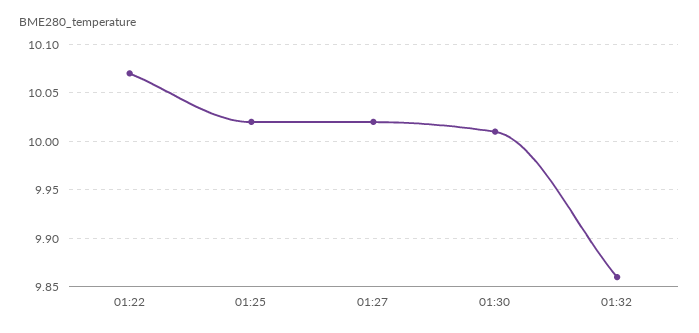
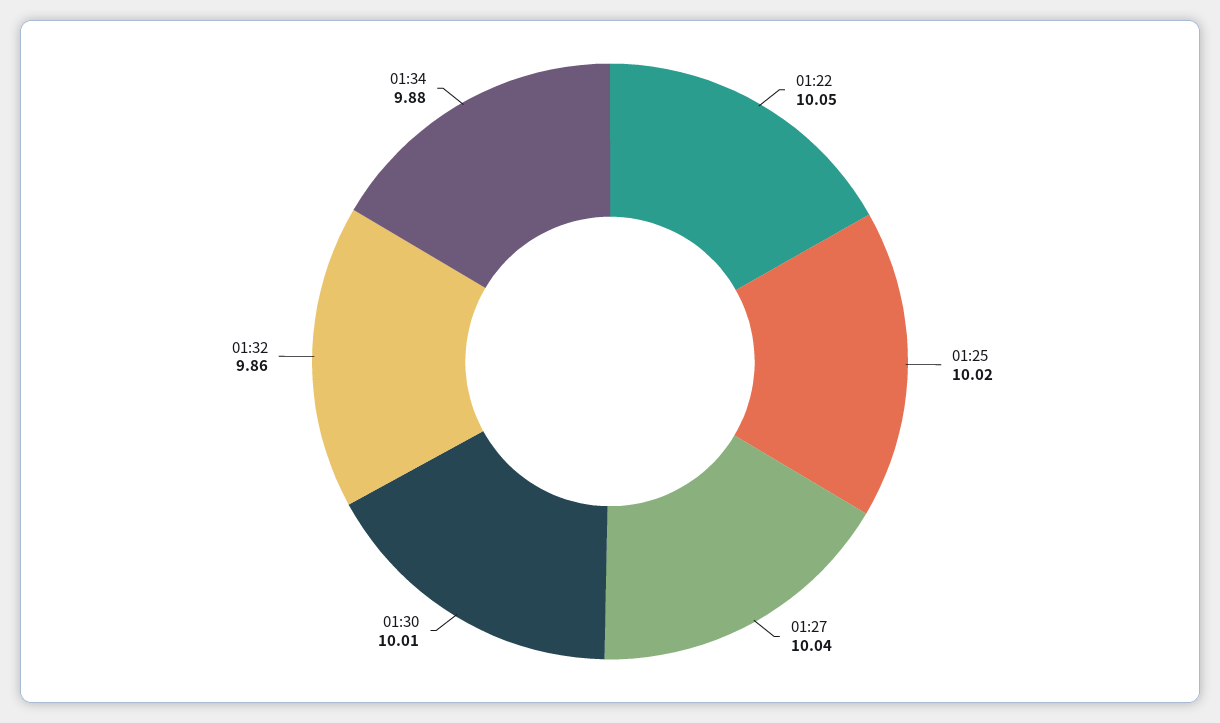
01:22: 10.07 -> 10.05
01:27: 10.02 -> 10.04
01:34: none -> 9.88

